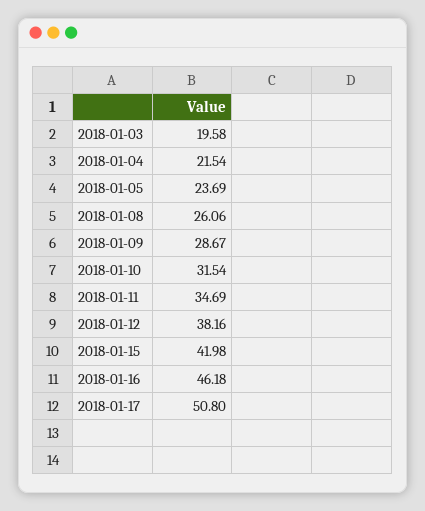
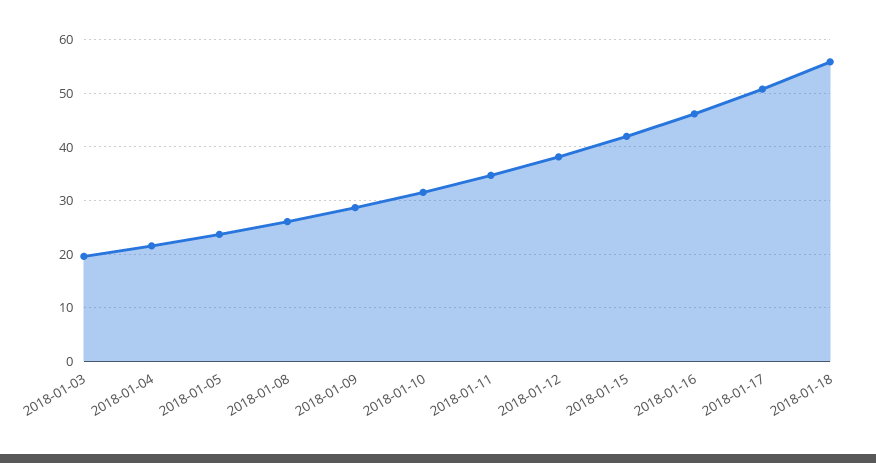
2018-01-18: none -> 56

